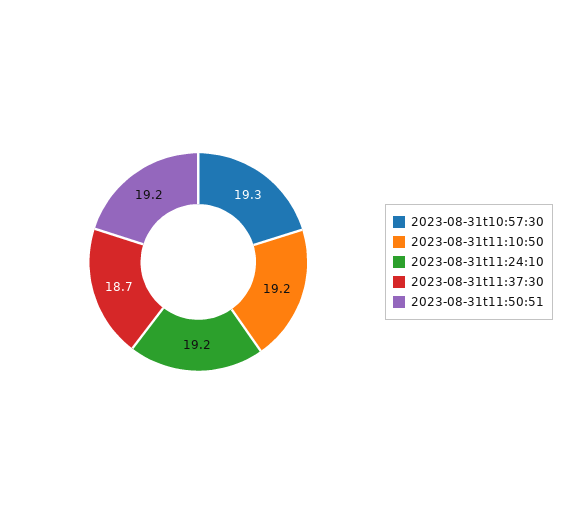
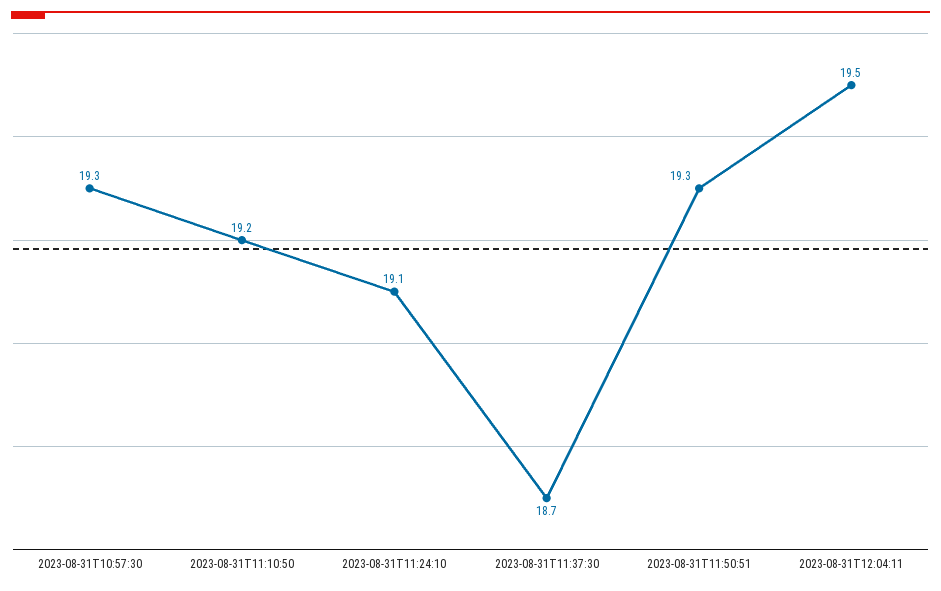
2023-08-31t11:24:10: 19.2 -> 19.1
2023-08-31t11:50:51: 19.2 -> 19.3
2023-08-31T12:04:11: none -> 19.5

